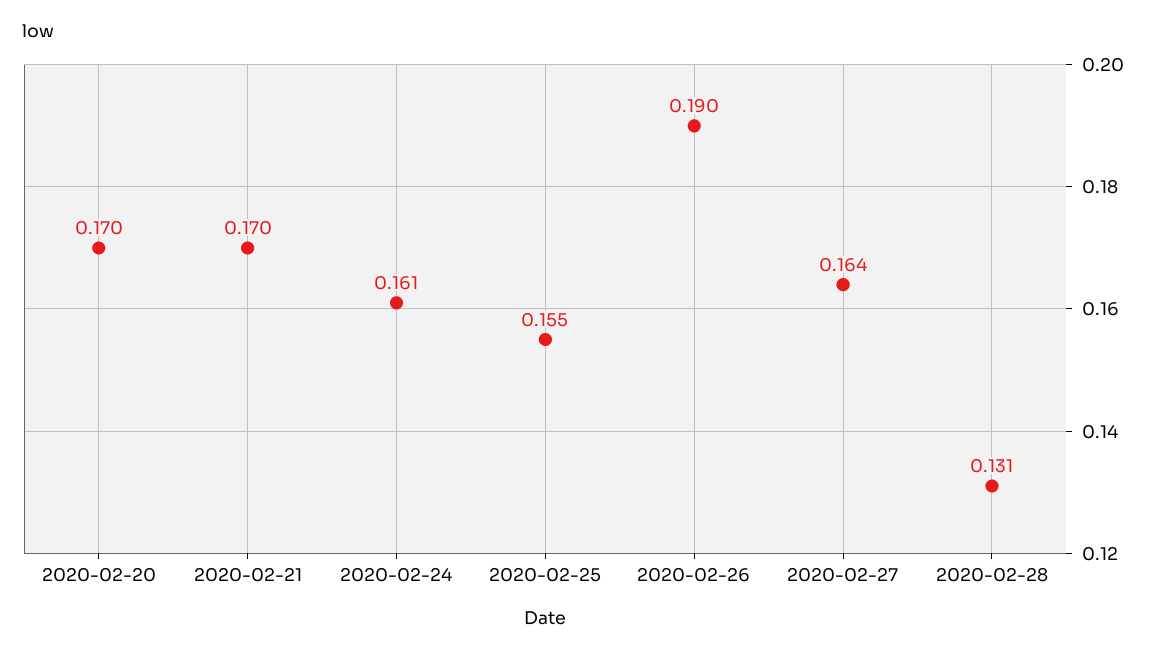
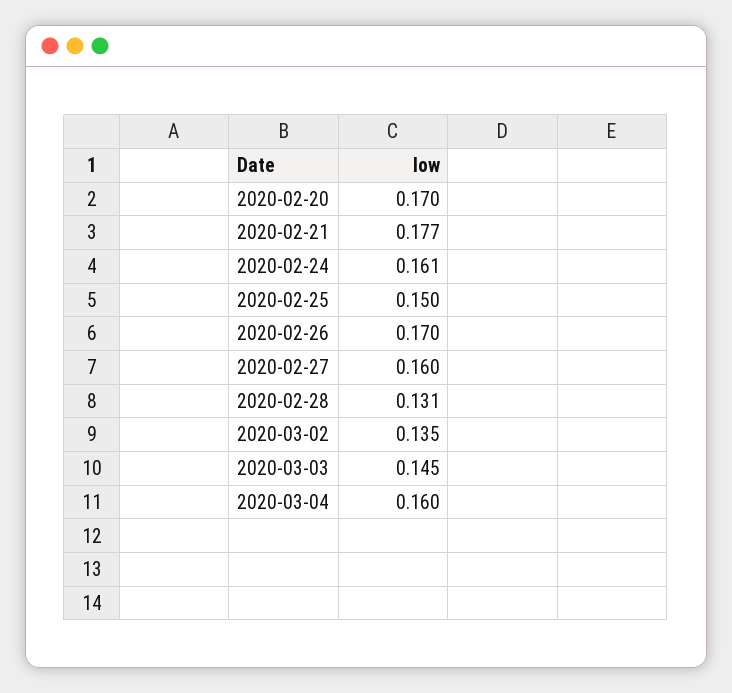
2020-02-21: 0.17 -> 0.177
2020-02-25: 0.155 -> 0.15
2020-02-26: 0.19 -> 0.17
2020-02-27: 0.164 -> 0.16
2020-03-02: none -> 0.135
2020-03-03: none -> 0.145
2020-03-04: none -> 0.16

